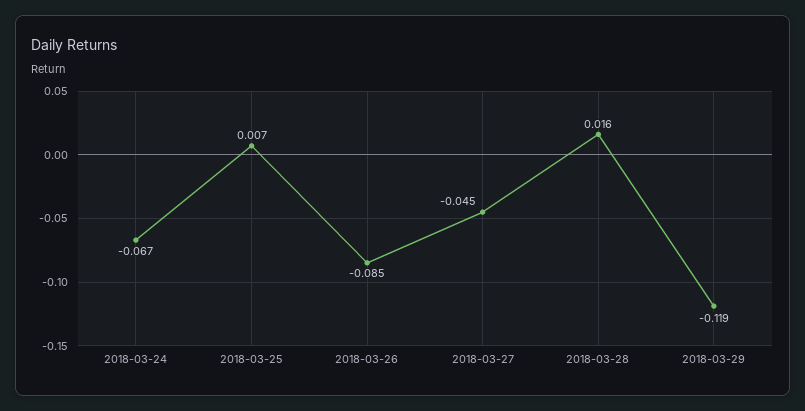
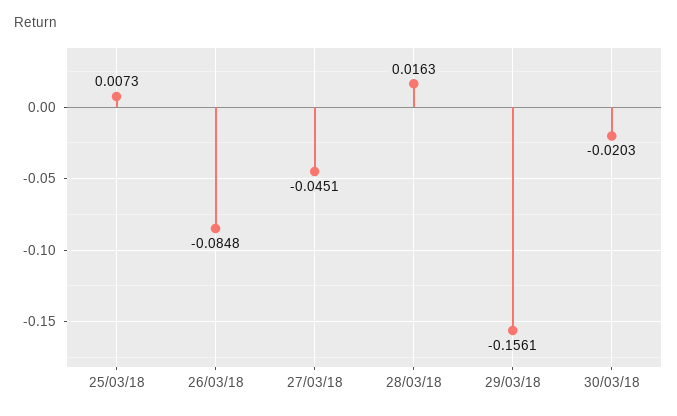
2018-03-24: -0.067 -> none
2018-03-29: -0.119 -> -0.1561
30/03/18: none -> -0.0203

